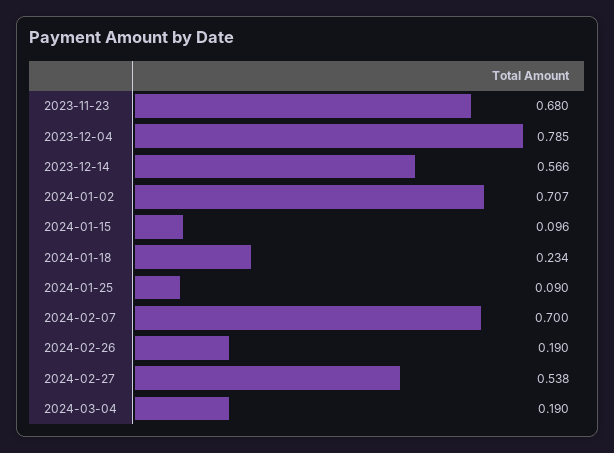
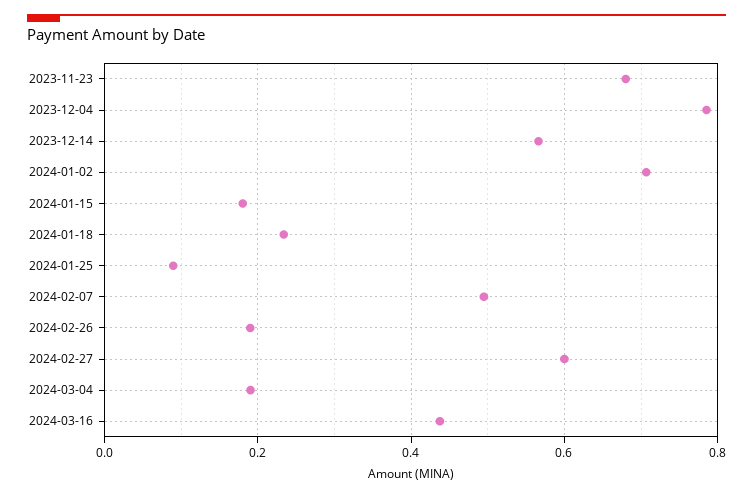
2024-01-15: 0.096 -> 0.18
2024-02-07: 0.7 -> 0.5
2024-02-27: 0.538 -> 0.6
2024-03-16: none -> 0.44

